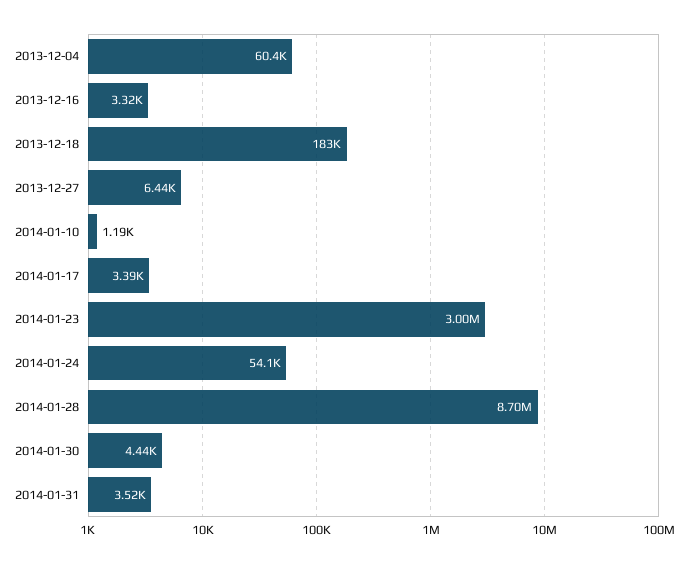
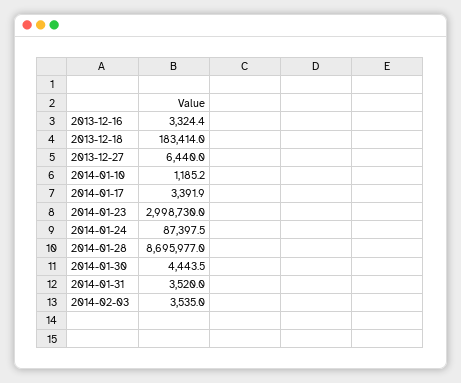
2013-12-04: 60400 -> none
2014-01-24: 54100 -> 87397.5
2014-02-03: none -> 3535

